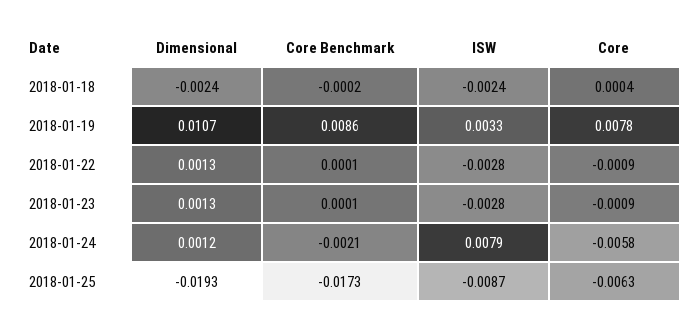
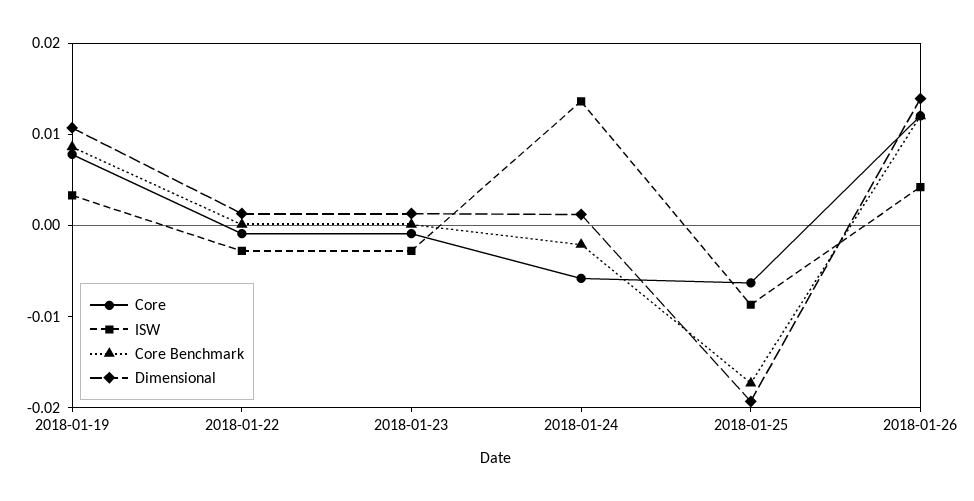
Dimensional, 2018-01-18: -0.0024 -> none
Core Benchmark, 2018-01-18: -0.0002 -> none
ISW, 2018-01-18: -0.0024 -> none
Core, 2018-01-18: 0.0004 -> none
ISW, 2018-01-24: 0.0079 -> 0.014
Core, 2018-01-26: none -> 0.012
ISW, 2018-01-26: none -> 0.004
Core Benchmark, 2018-01-26: none -> 0.012
Dimensional, 2018-01-26: none -> 0.014

